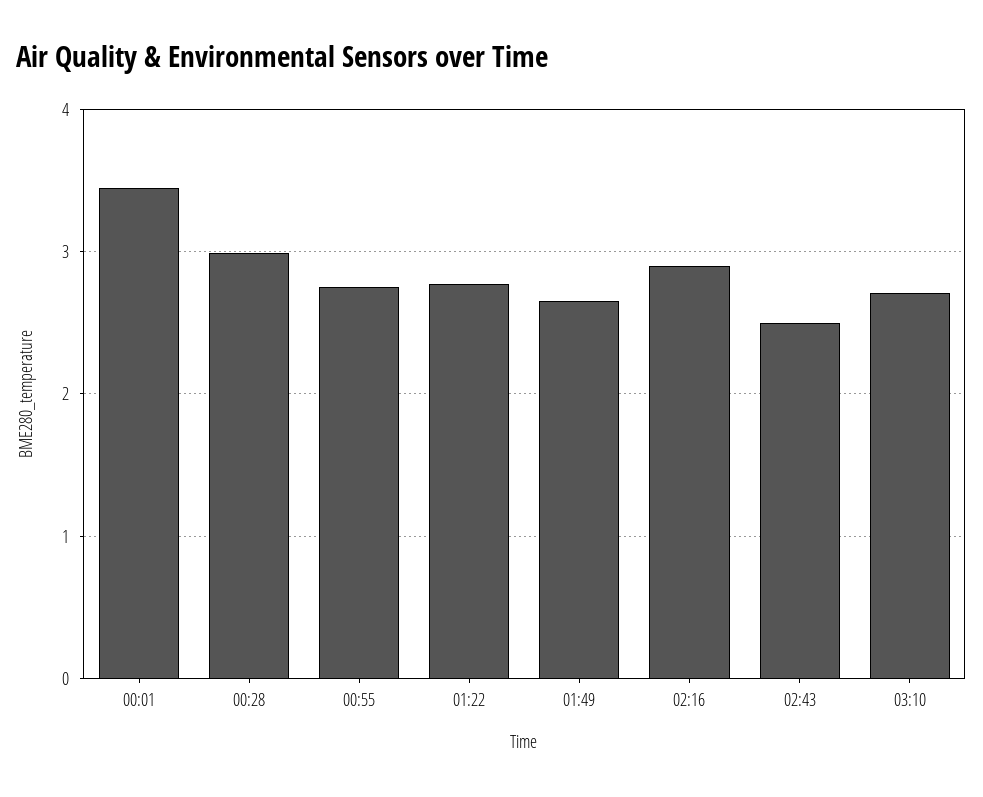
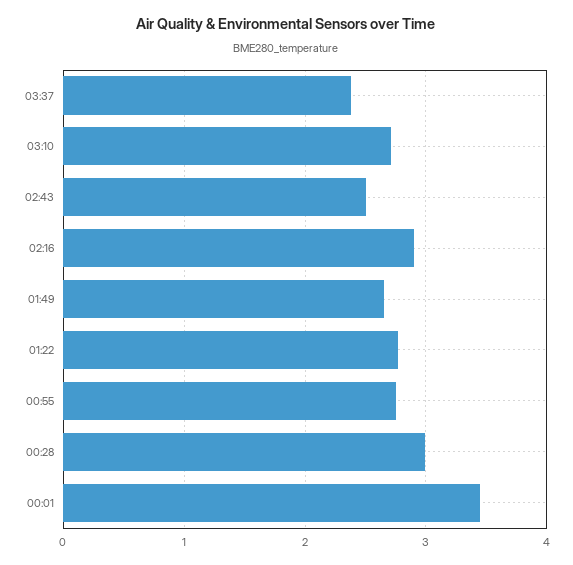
03:37: none -> 2.4

